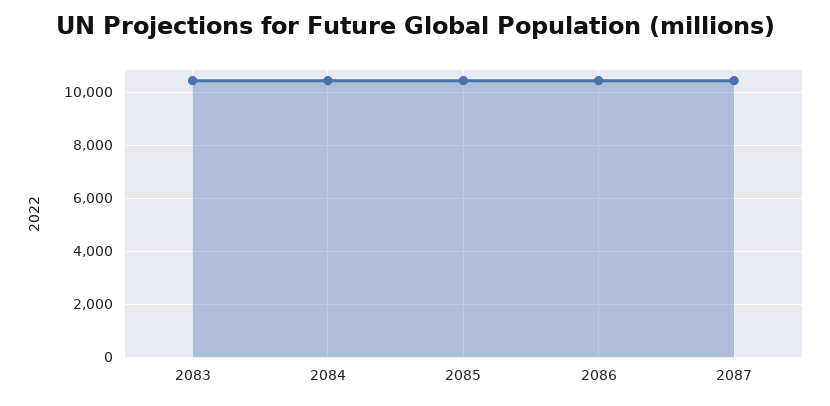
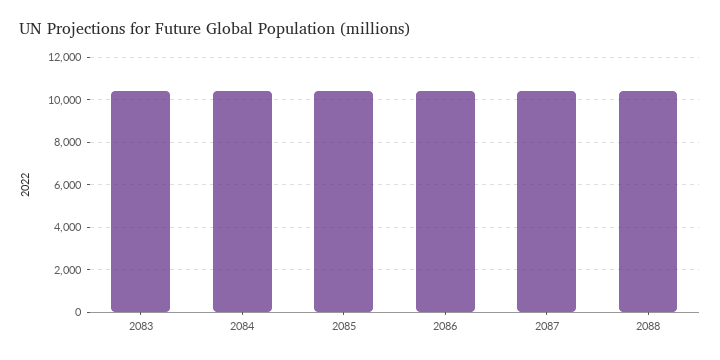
2088: none -> 10500

